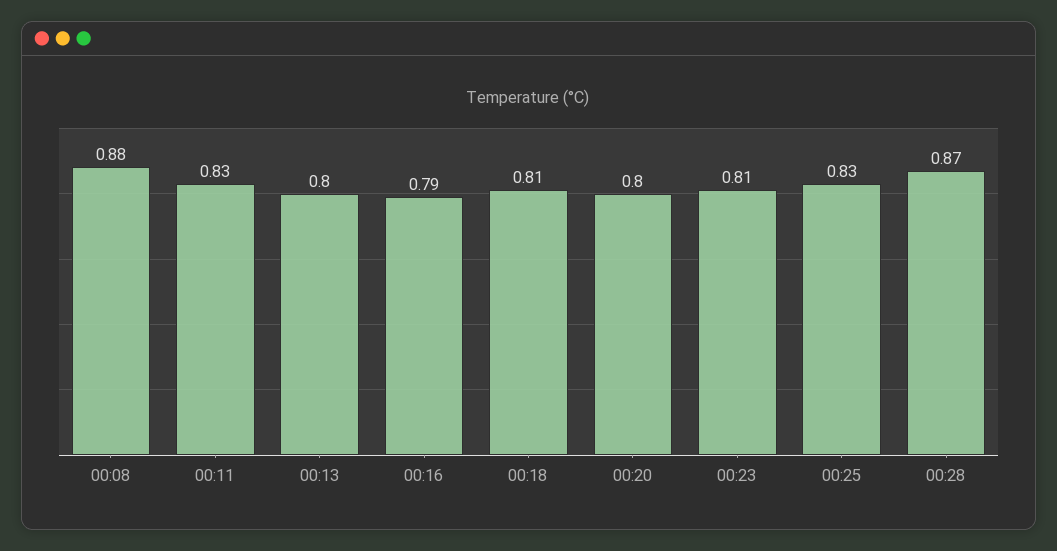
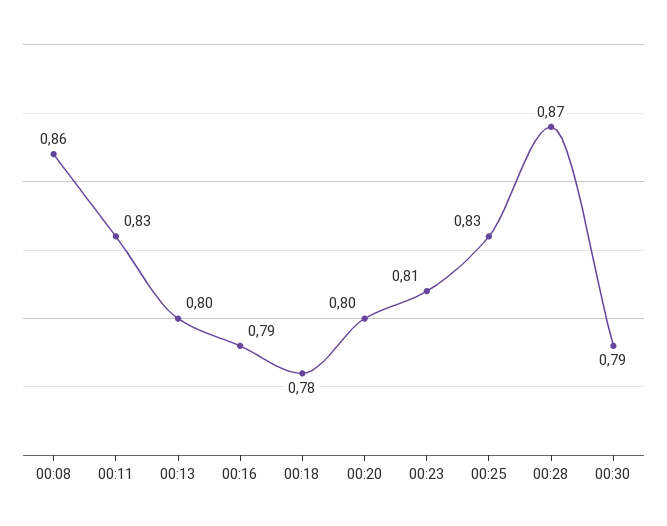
00:08: 0.88 -> 0.86
00:18: 0.81 -> 0.78
00:30: none -> 0.79

